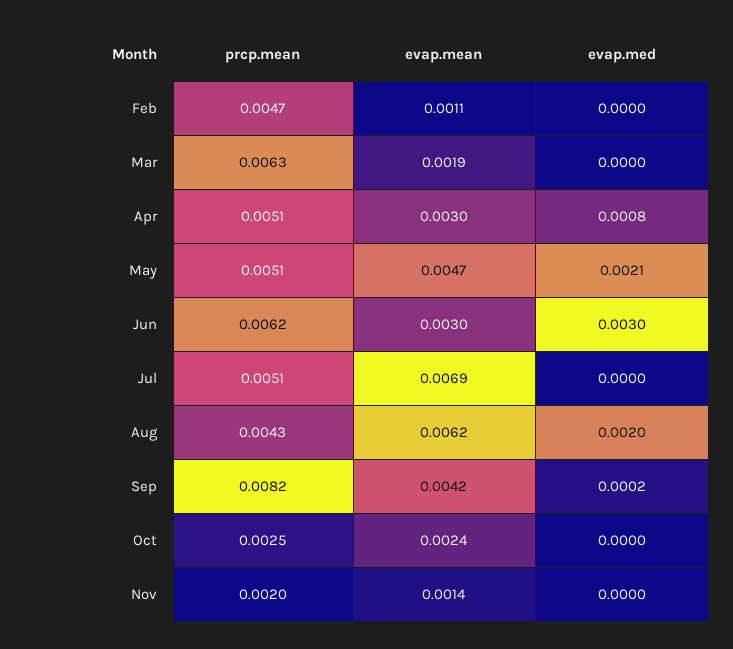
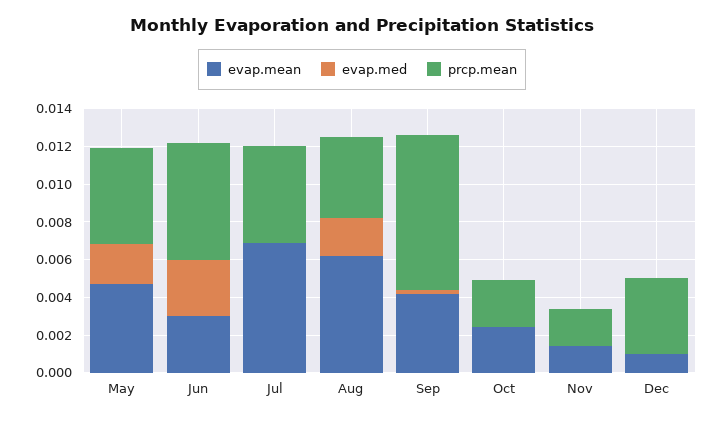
prcp.mean, Feb: 0.0047 -> none
evap.mean, Feb: 0.0011 -> none
evap.med, Feb: 0 -> none
prcp.mean, Mar: 0.0063 -> none
evap.mean, Mar: 0.0019 -> none
evap.med, Mar: 0 -> none
prcp.mean, Apr: 0.0051 -> none
evap.mean, Apr: 0.003 -> none
evap.med, Apr: 0.0008 -> none
evap.mean, Dec: none -> 0.001
evap.med, Dec: none -> 0
prcp.mean, Dec: none -> 0.004

